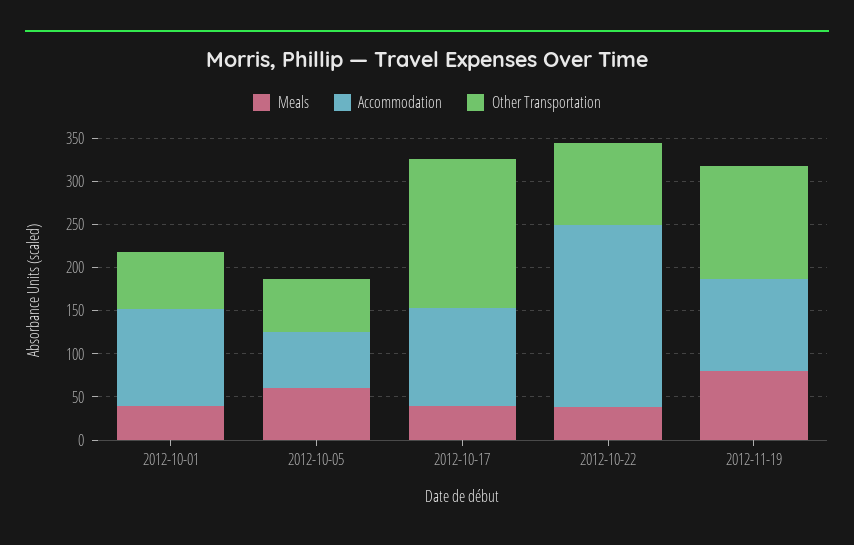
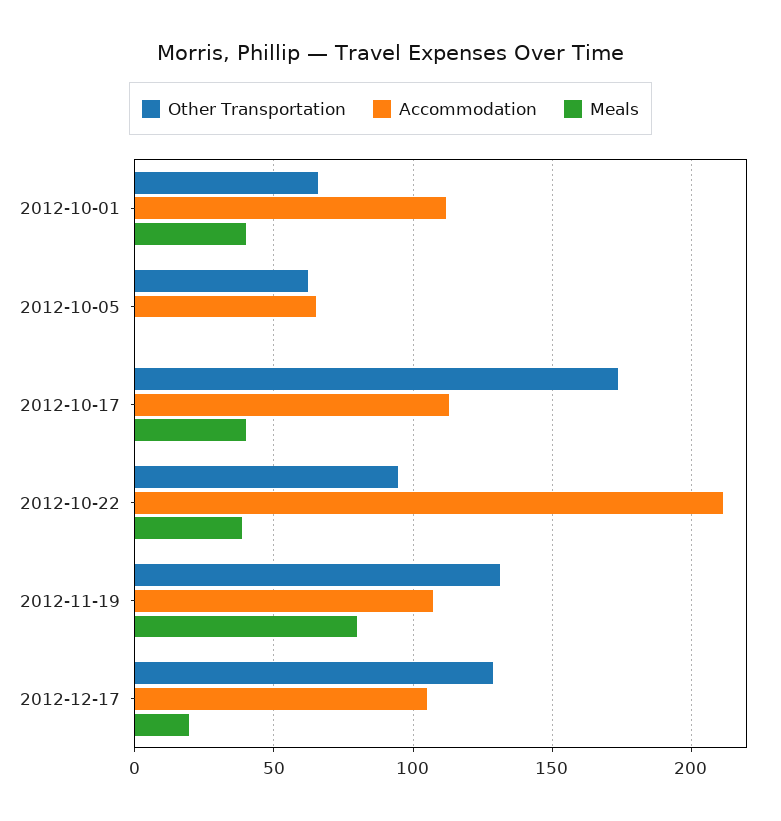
Meals, 2012-10-05: 60 -> 0
Other Transportation, 2012-12-17: none -> 130
Accommodation, 2012-12-17: none -> 105
Meals, 2012-12-17: none -> 20

